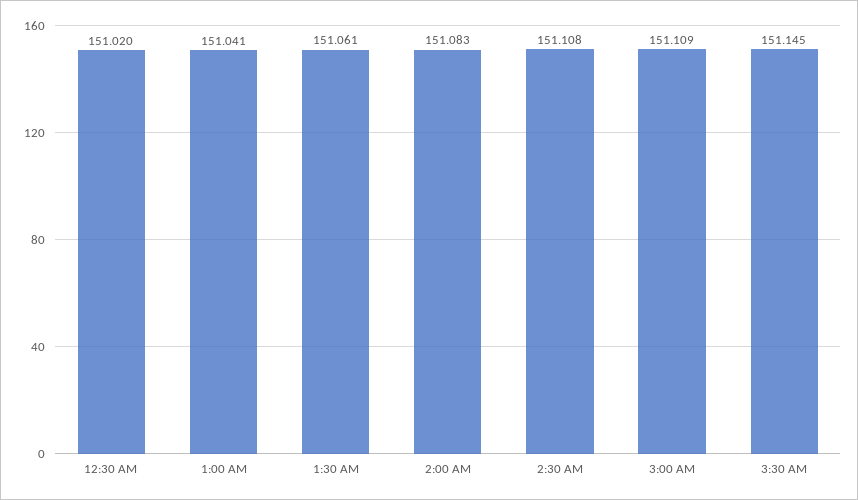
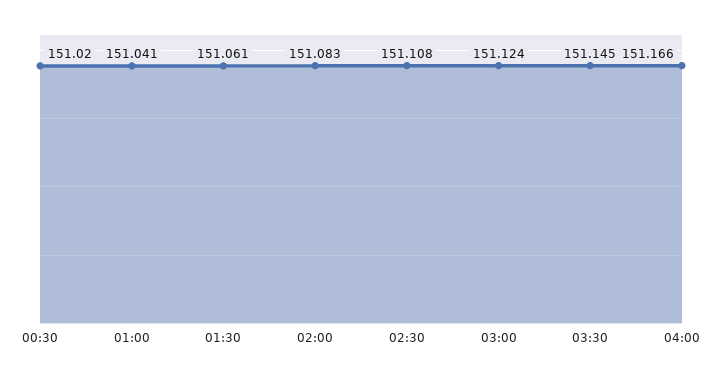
3:00 AM: 151.109 -> 151.124
04:00: none -> 151.166

